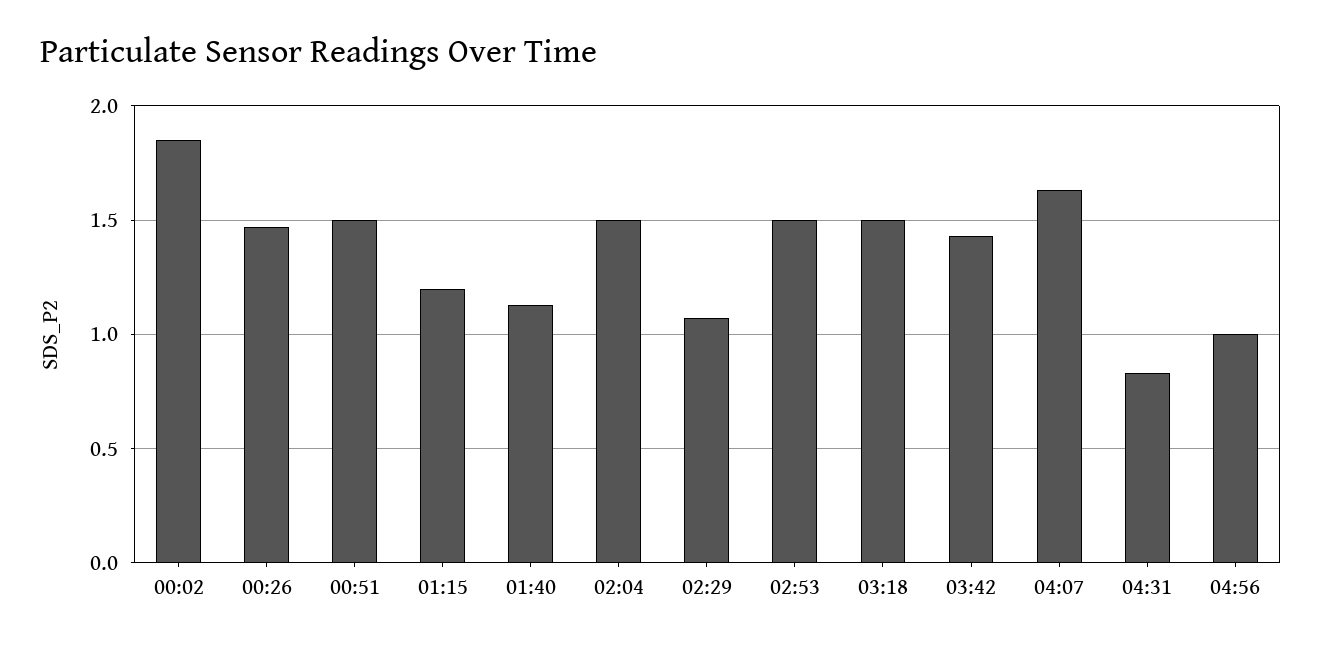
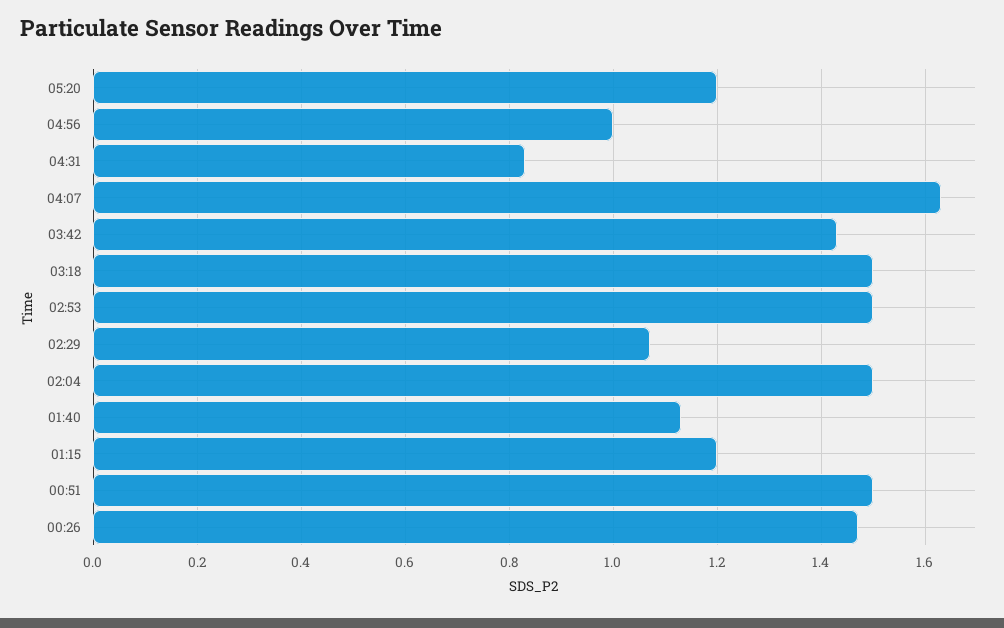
00:02: 1.85 -> none
05:20: none -> 1.2

